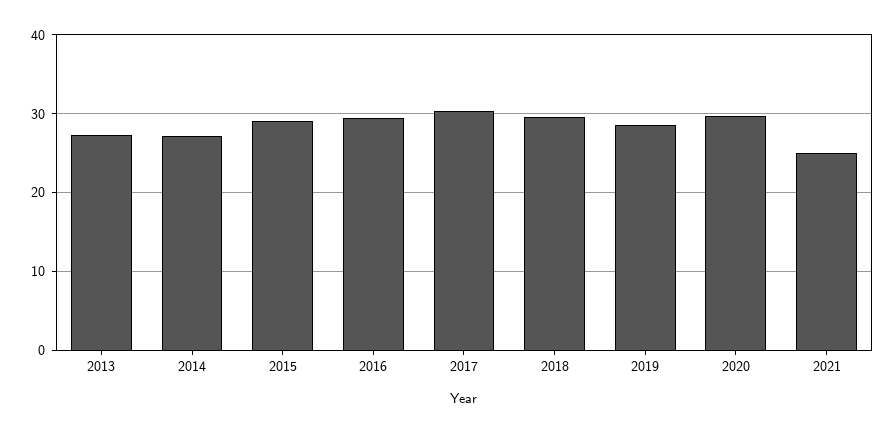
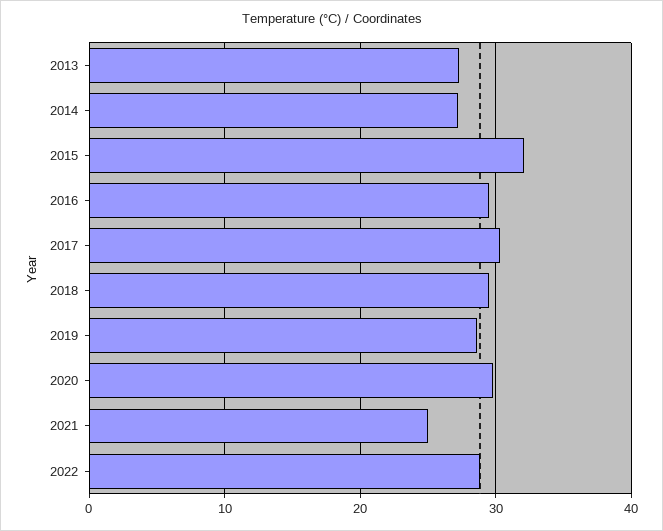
2015: 29 -> 32
2022: none -> 29

